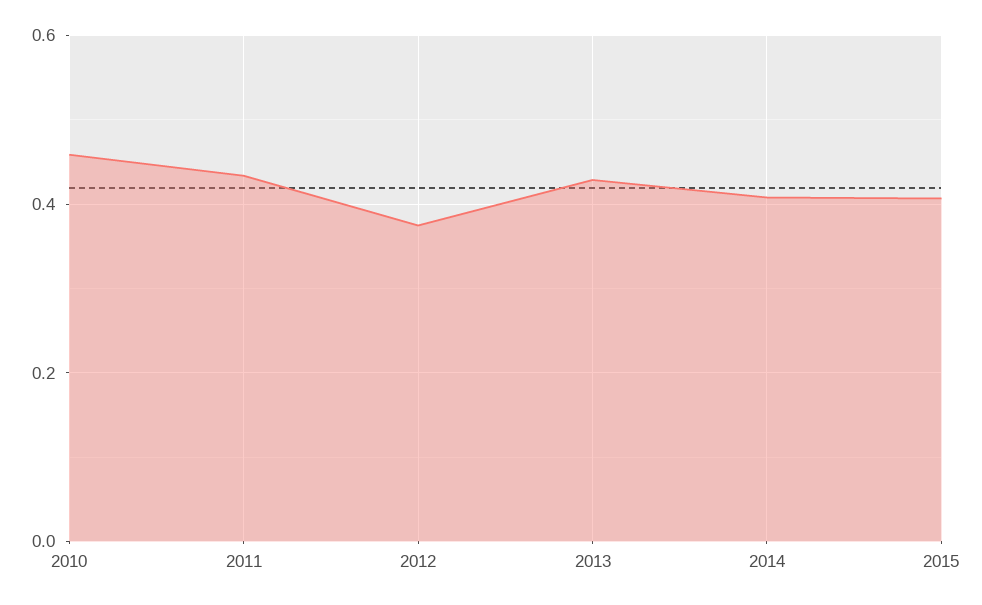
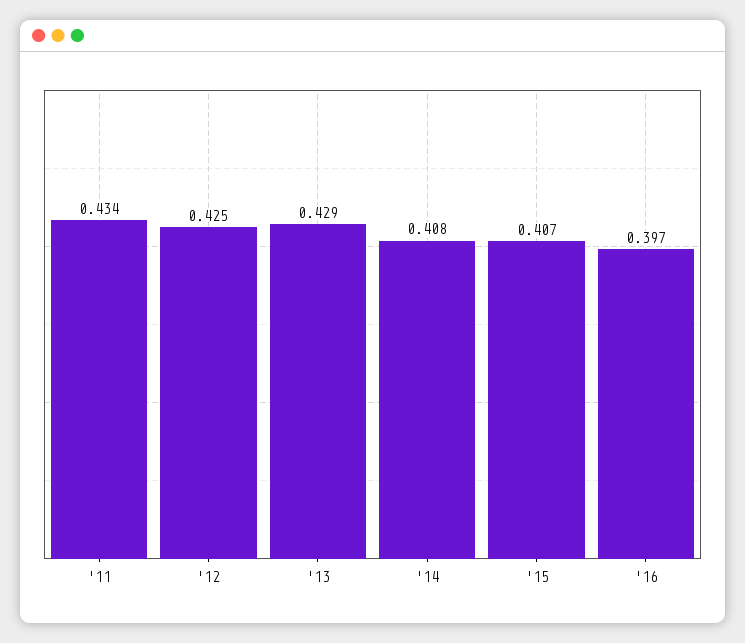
2010: 0.46 -> none
2012: 0.38 -> 0.425
'16: none -> 0.397

